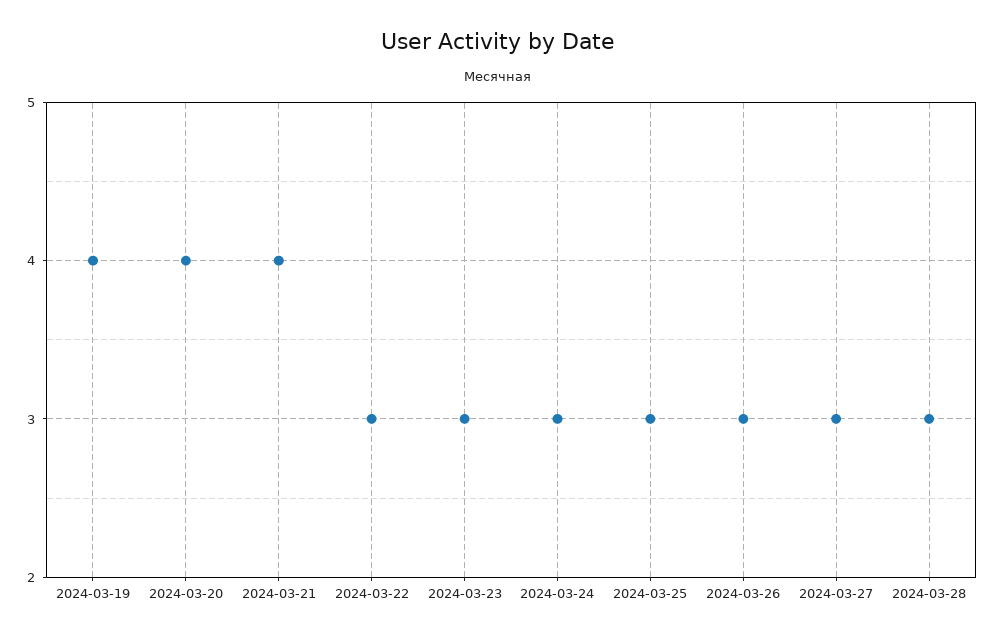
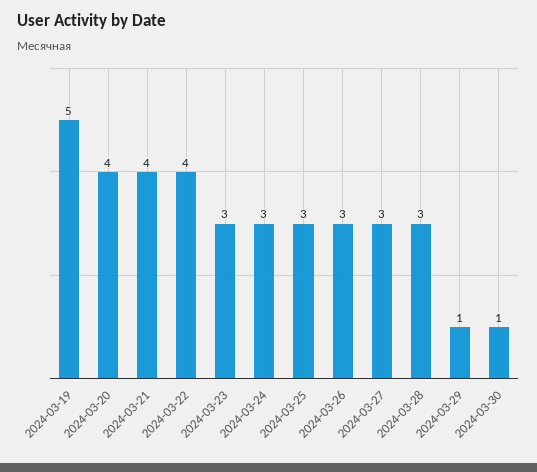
2024-03-19: 4 -> 5
2024-03-22: 3 -> 4
2024-03-29: none -> 1
2024-03-30: none -> 1

